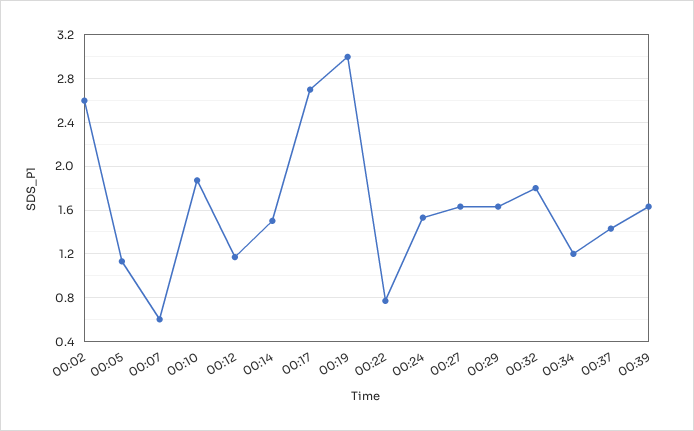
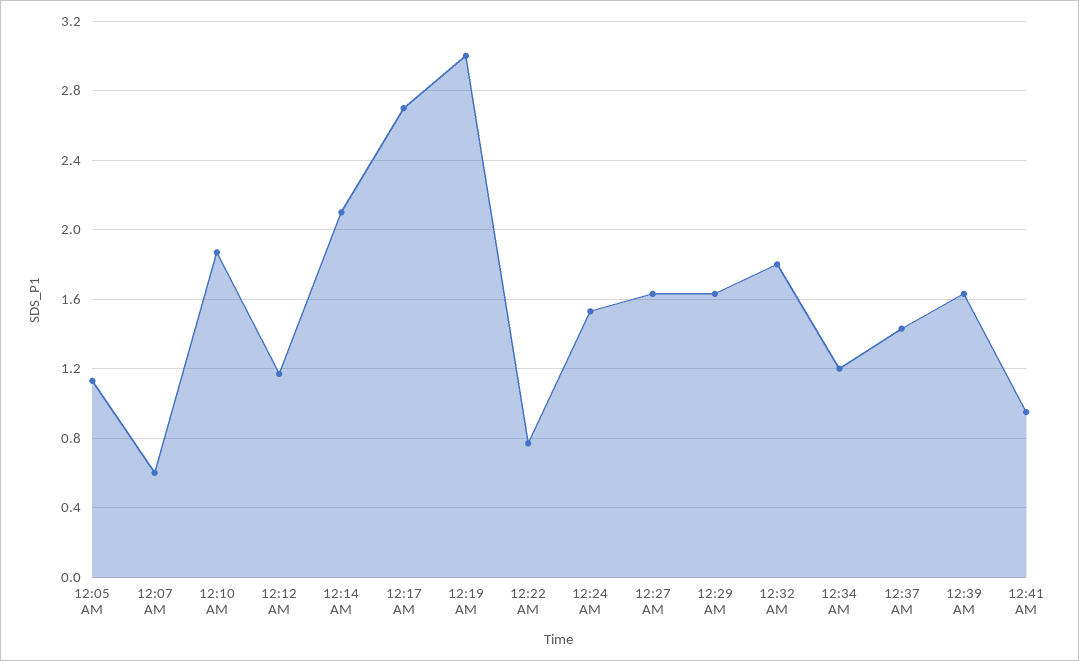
00:02: 2.6 -> none
00:14: 1.5 -> 2.1
12:41 AM: none -> 0.95

